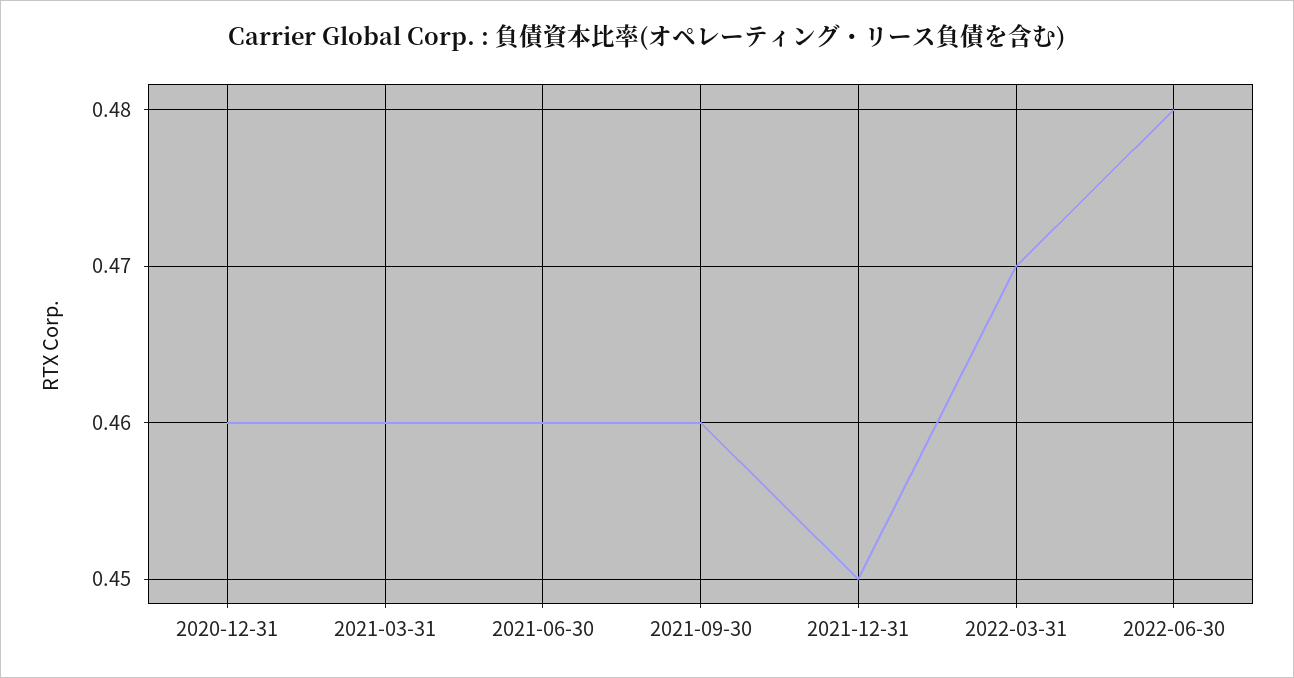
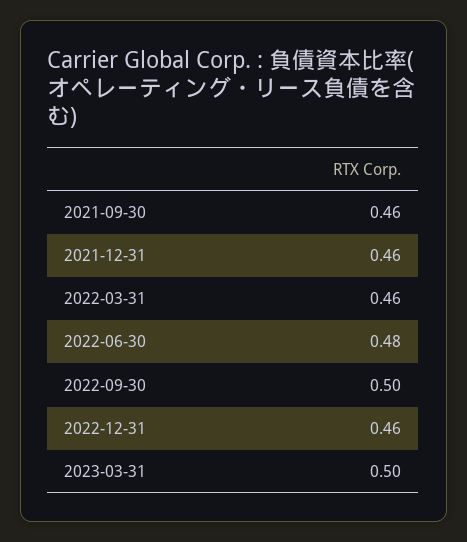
2020-12-31: 0.46 -> none
2021-03-31: 0.46 -> none
2021-06-30: 0.46 -> none
2021-12-31: 0.45 -> 0.46
2022-03-31: 0.47 -> 0.46
2022-09-30: none -> 0.5
2022-12-31: none -> 0.46
2023-03-31: none -> 0.5

